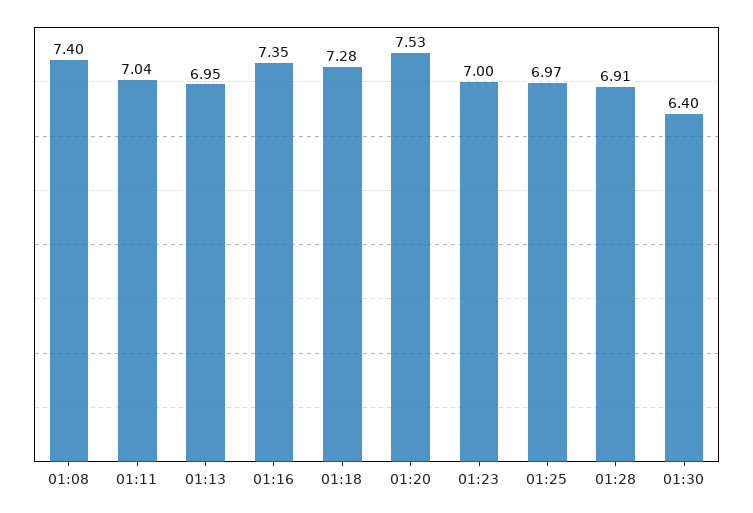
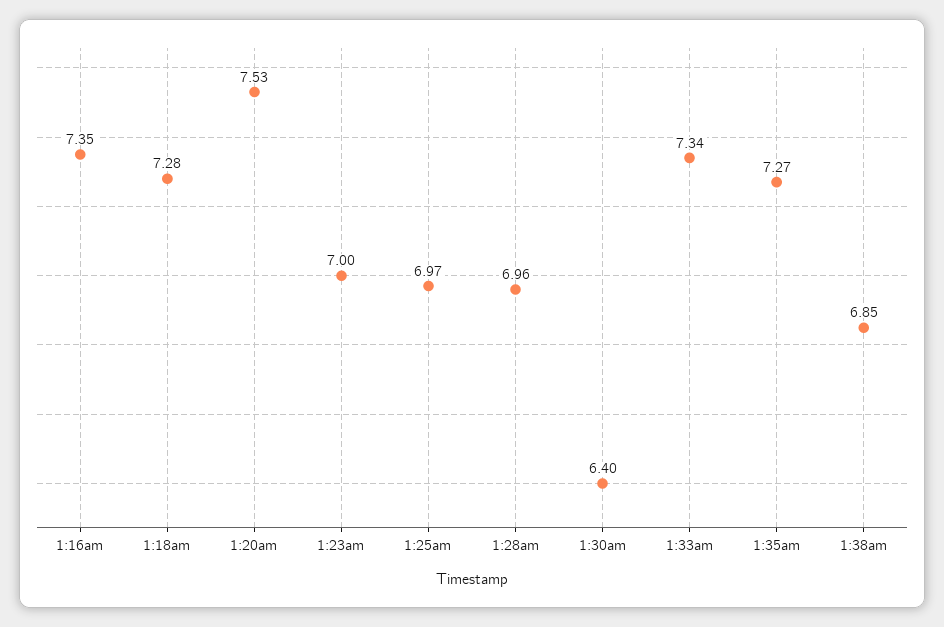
01:08: 7.4 -> none
01:11: 7.04 -> none
01:13: 6.95 -> none
01:28: 6.91 -> 6.96
1:33am: none -> 7.34
1:35am: none -> 7.27
1:38am: none -> 6.85

